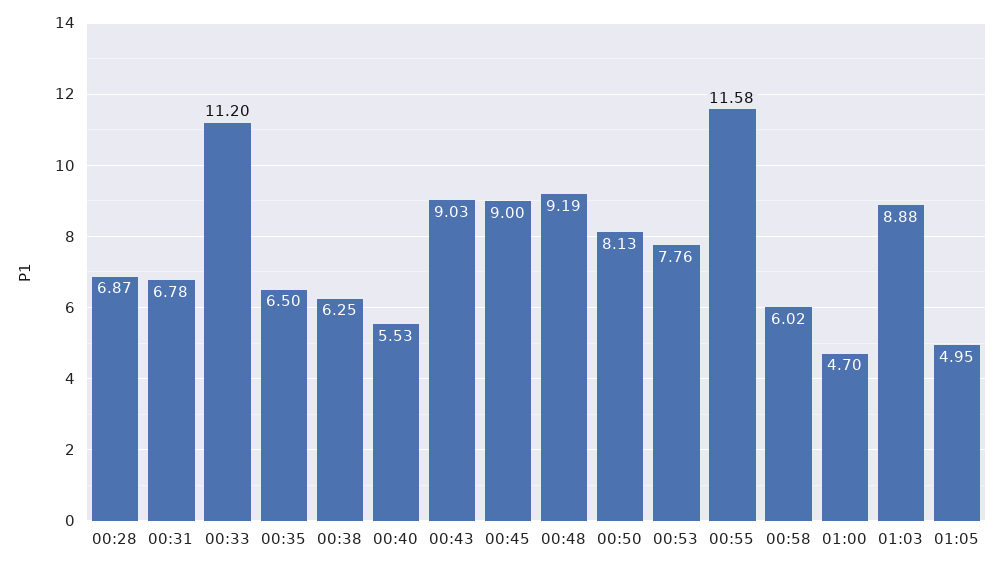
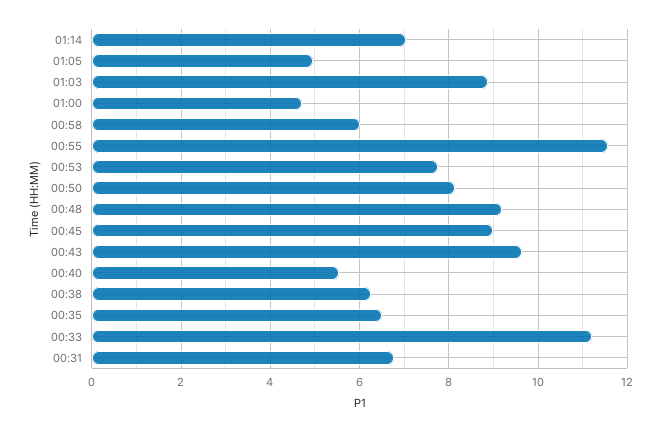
00:28: 6.87 -> none
00:43: 9.03 -> 9.6
01:14: none -> 7

